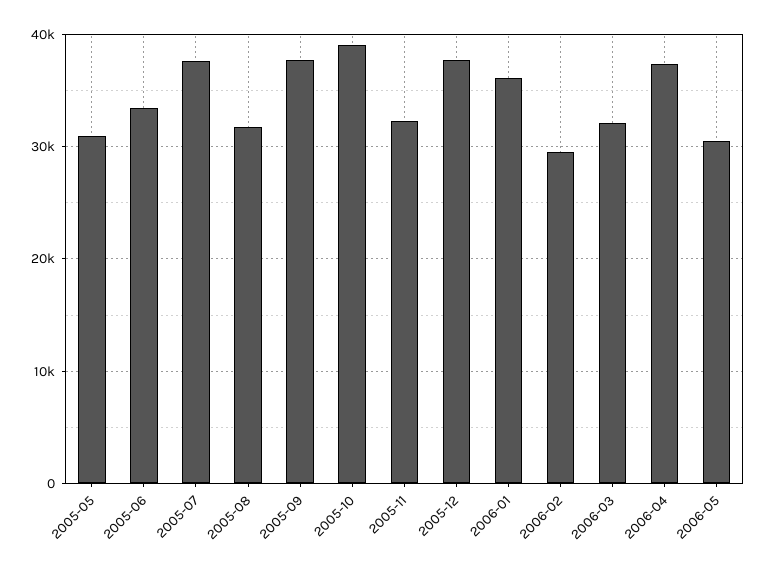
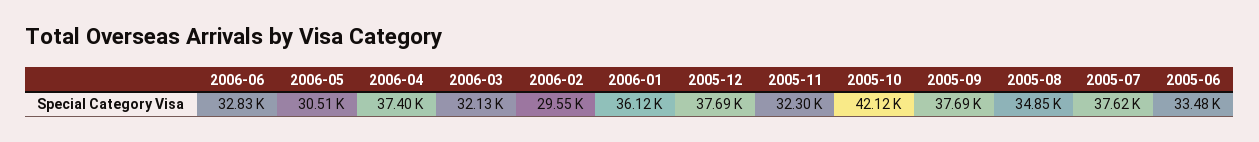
2005-05: 31000 -> none
2005-08: 32000 -> 34850
2005-10: 39000 -> 42120
2006-06: none -> 32830

